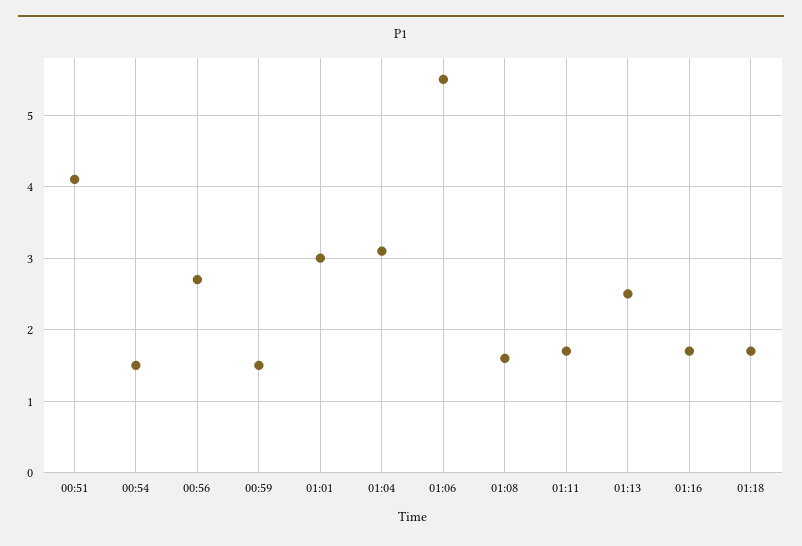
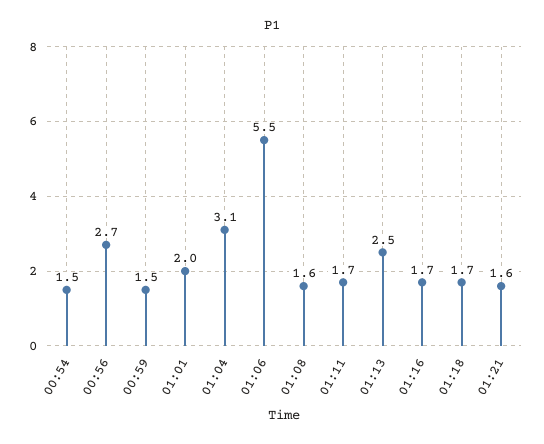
00:51: 4.1 -> none
01:01: 3 -> 2
01:21: none -> 1.6

